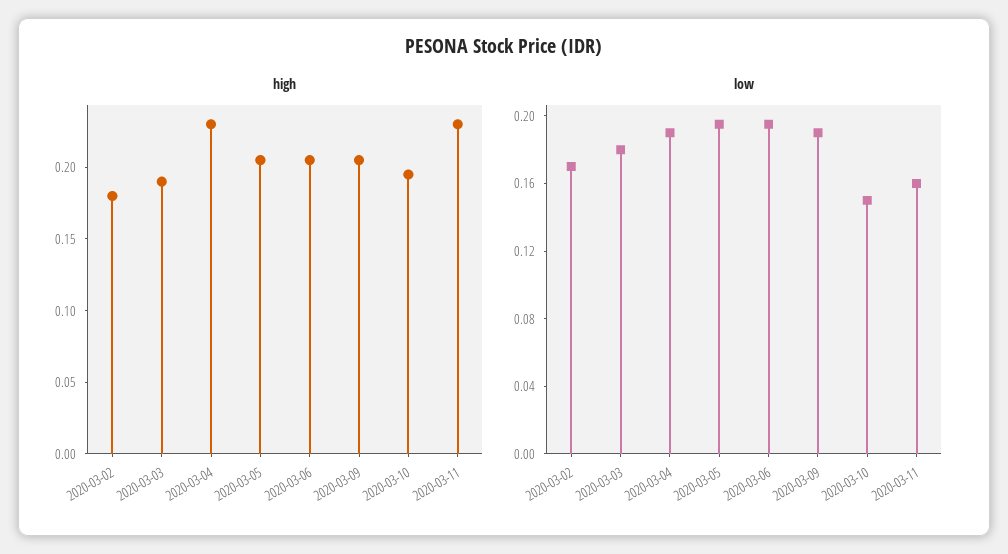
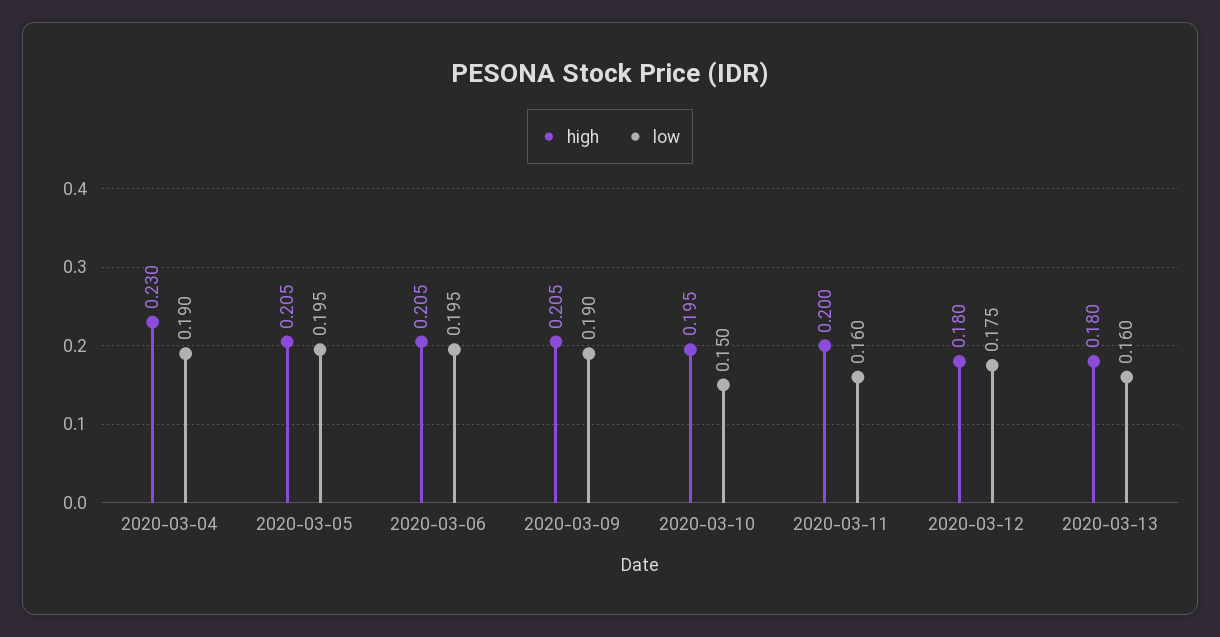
high, 2020-03-02: 0.18 -> none
high, 2020-03-03: 0.19 -> none
high, 2020-03-11: 0.23 -> 0.2
low, 2020-03-02: 0.17 -> none
low, 2020-03-03: 0.18 -> none
high, 2020-03-12: none -> 0.18
low, 2020-03-12: none -> 0.175
high, 2020-03-13: none -> 0.18
low, 2020-03-13: none -> 0.16

